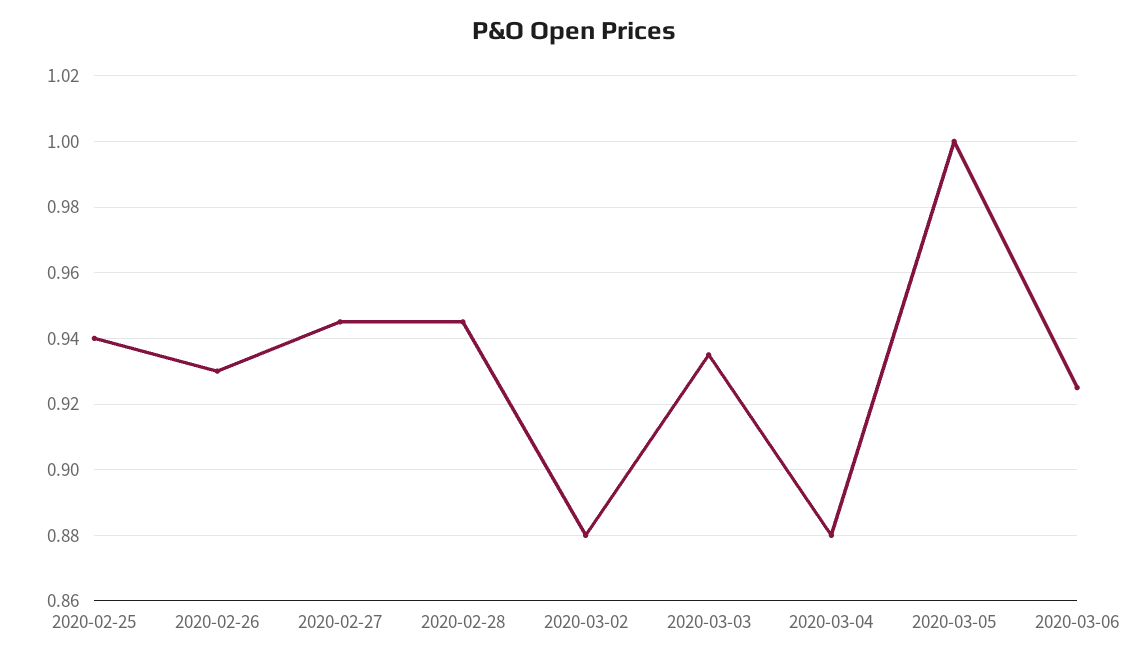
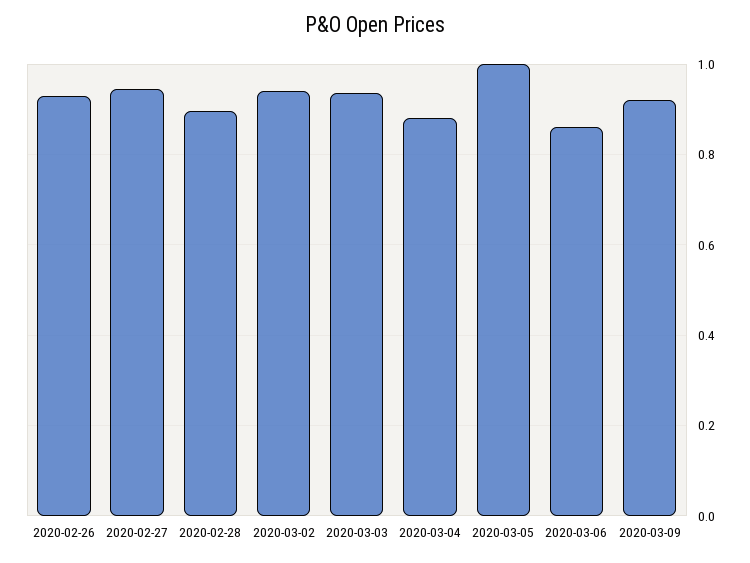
2020-02-25: 0.94 -> none
2020-02-28: 0.945 -> 0.9
2020-03-02: 0.88 -> 0.94
2020-03-06: 0.925 -> 0.86
2020-03-09: none -> 0.92

